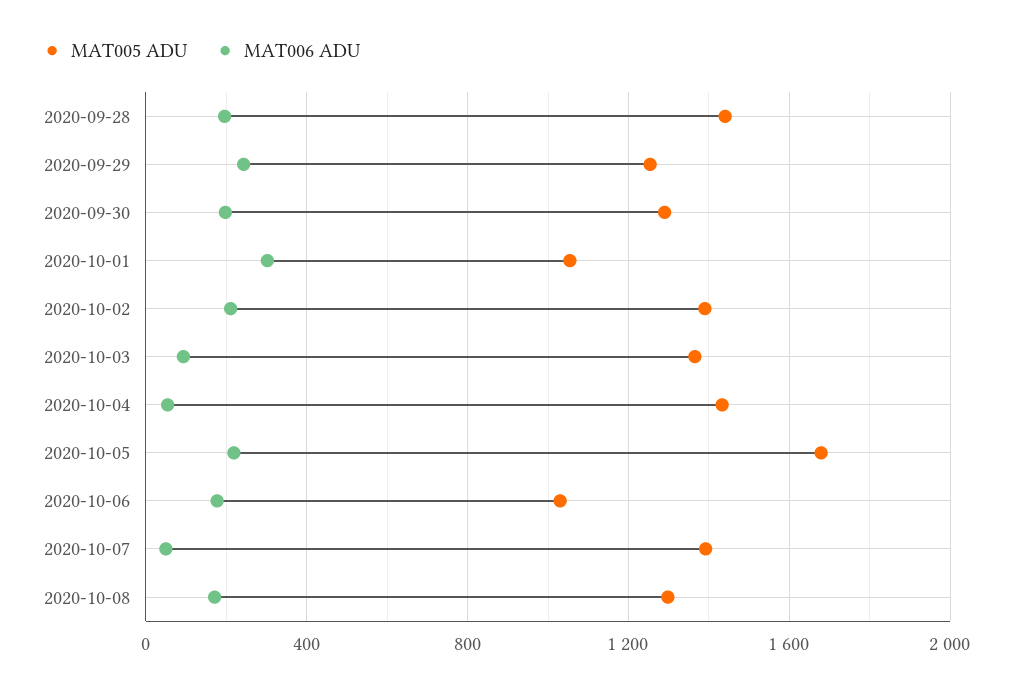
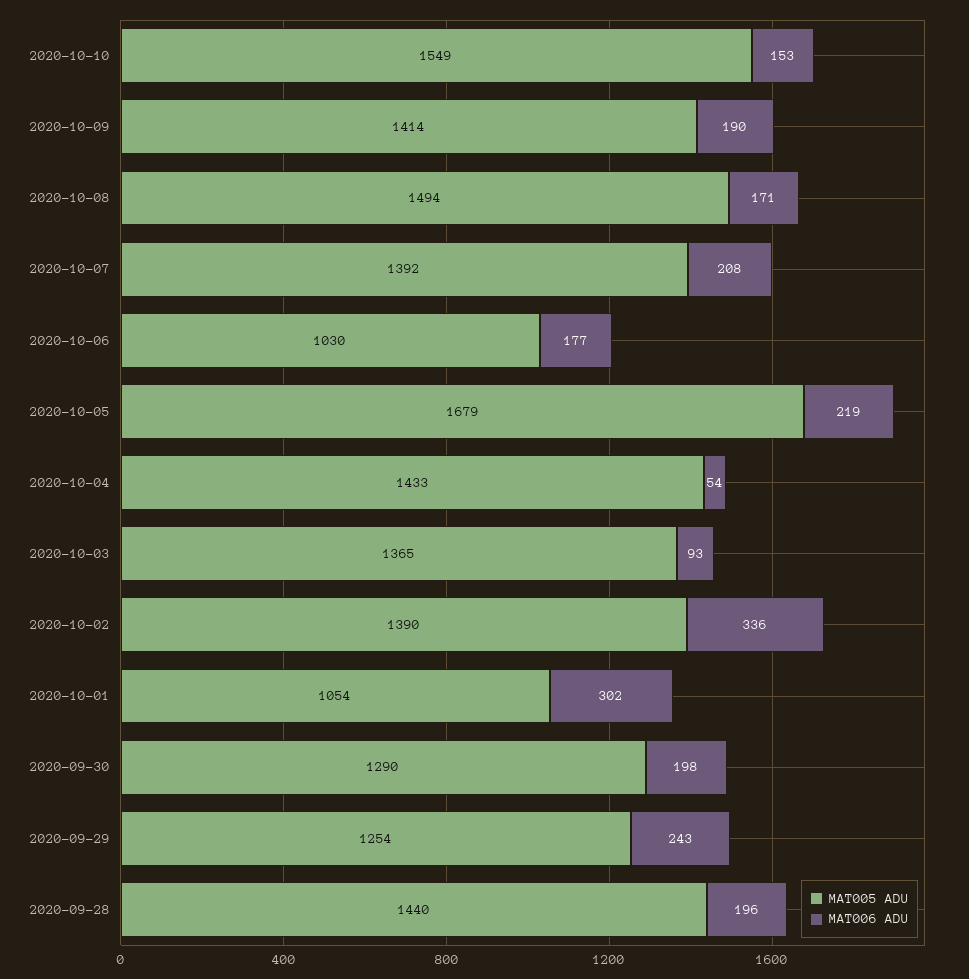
MAT006 ADU, 2020-10-02: 200 -> 336
MAT006 ADU, 2020-10-07: 50 -> 208
MAT005 ADU, 2020-10-08: 1300 -> 1494
MAT005 ADU, 2020-10-10: none -> 1549
MAT006 ADU, 2020-10-10: none -> 153
MAT005 ADU, 2020-10-09: none -> 1414
MAT006 ADU, 2020-10-09: none -> 190

